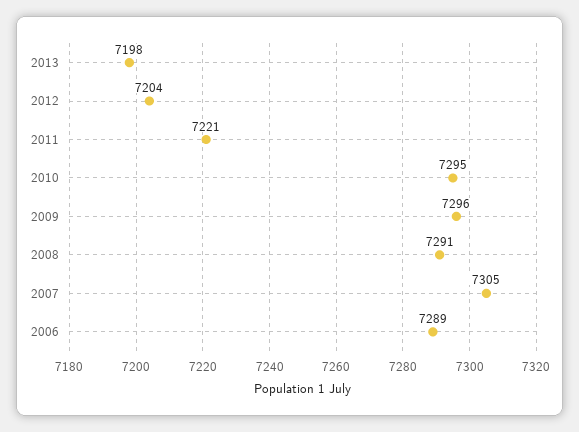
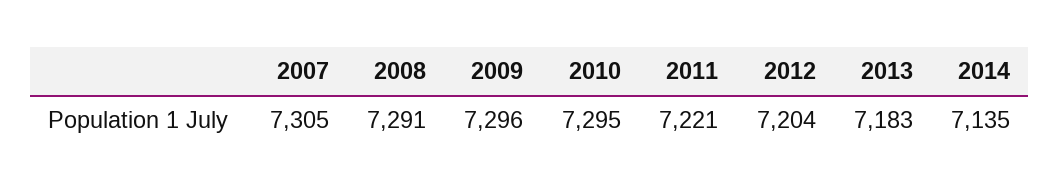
2013: 7198 -> 7183
2006: 7289 -> none
2014: none -> 7135

